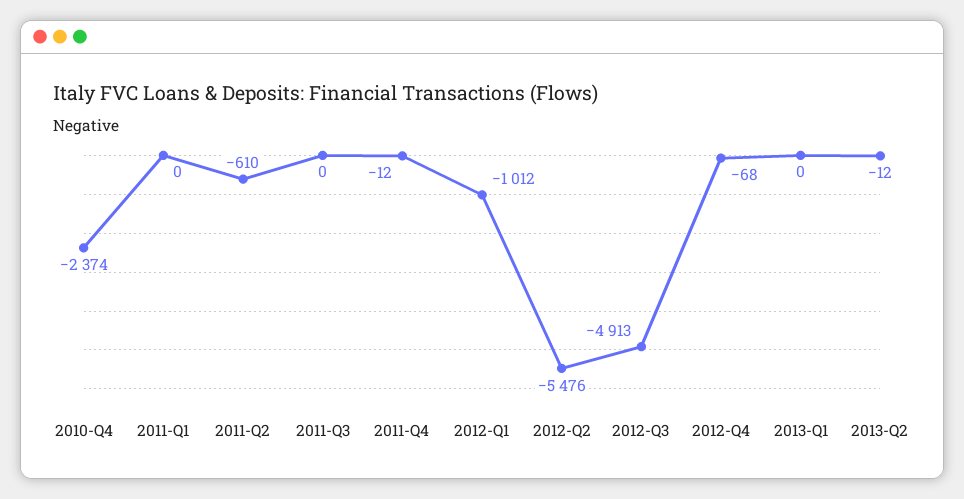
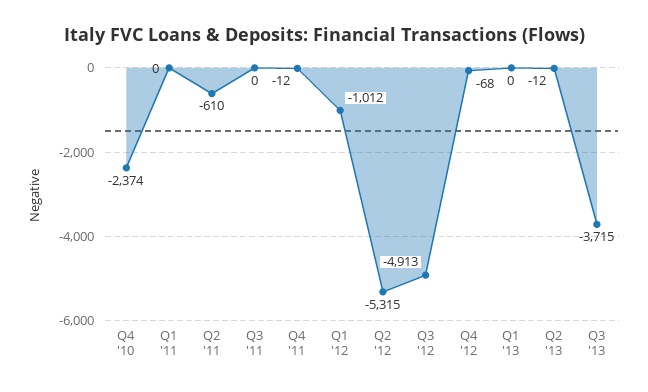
2012-Q2: -5476 -> -5315
Q3 '13: none -> -3715

